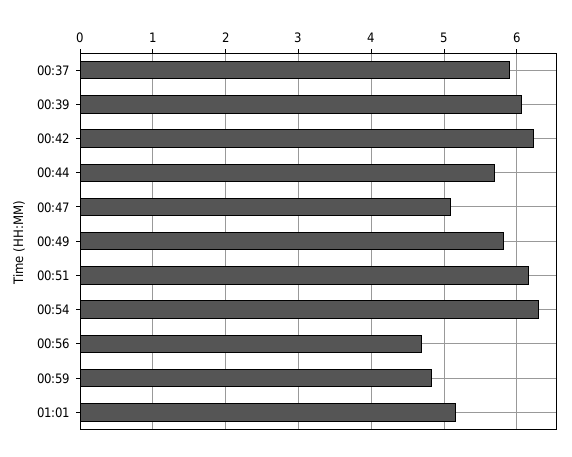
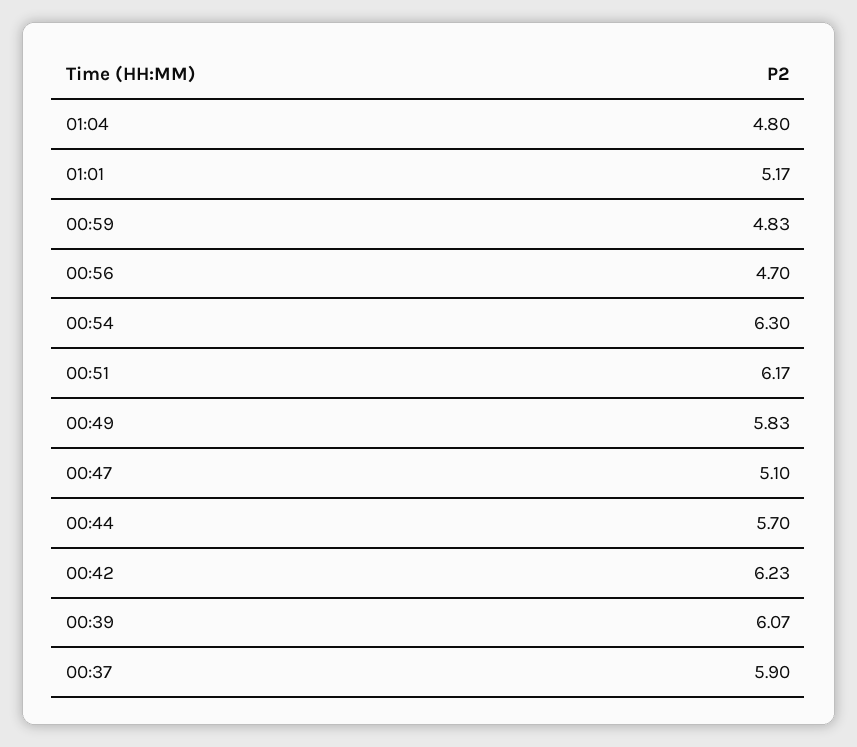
01:04: none -> 4.8

